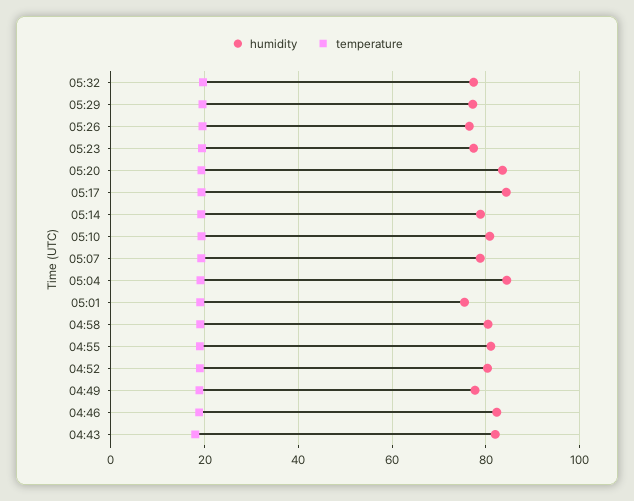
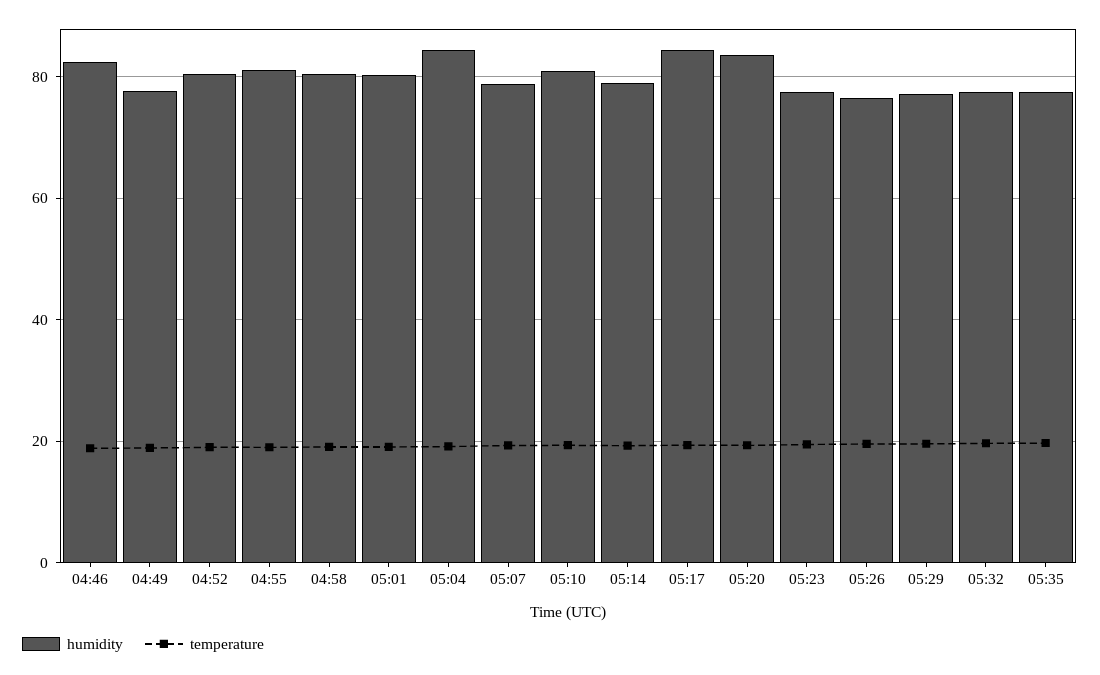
humidity, 05:01: 76 -> 80
humidity, 04:43: 82 -> none
temperature, 04:43: 18 -> none
humidity, 05:35: none -> 78
temperature, 05:35: none -> 20

